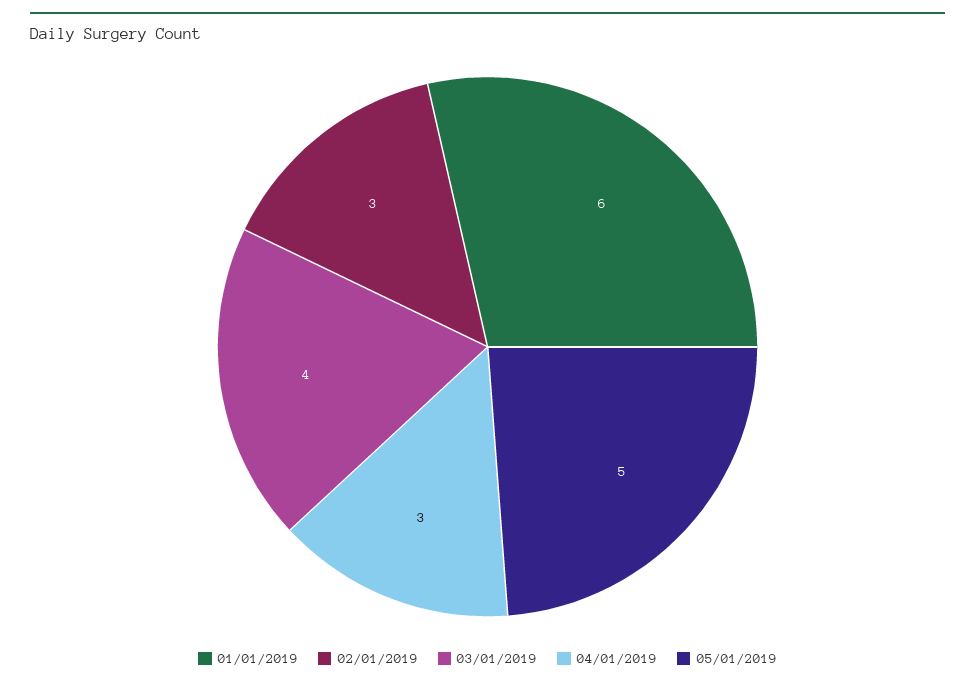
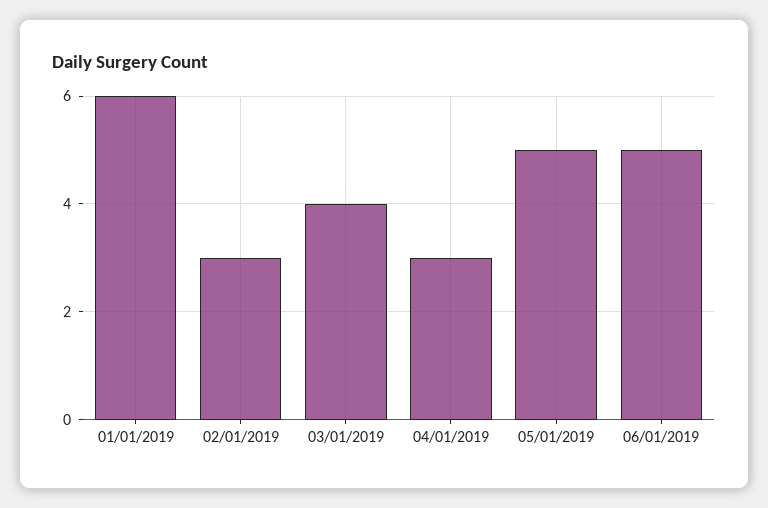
06/01/2019: none -> 5

